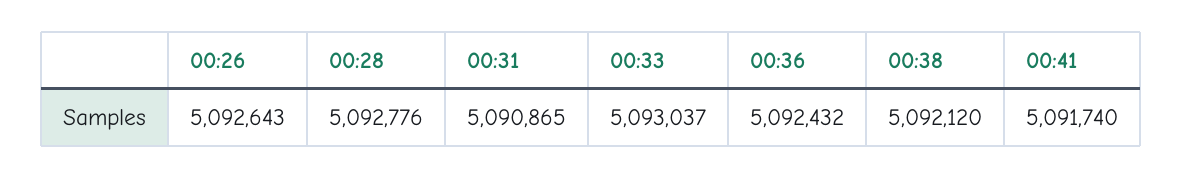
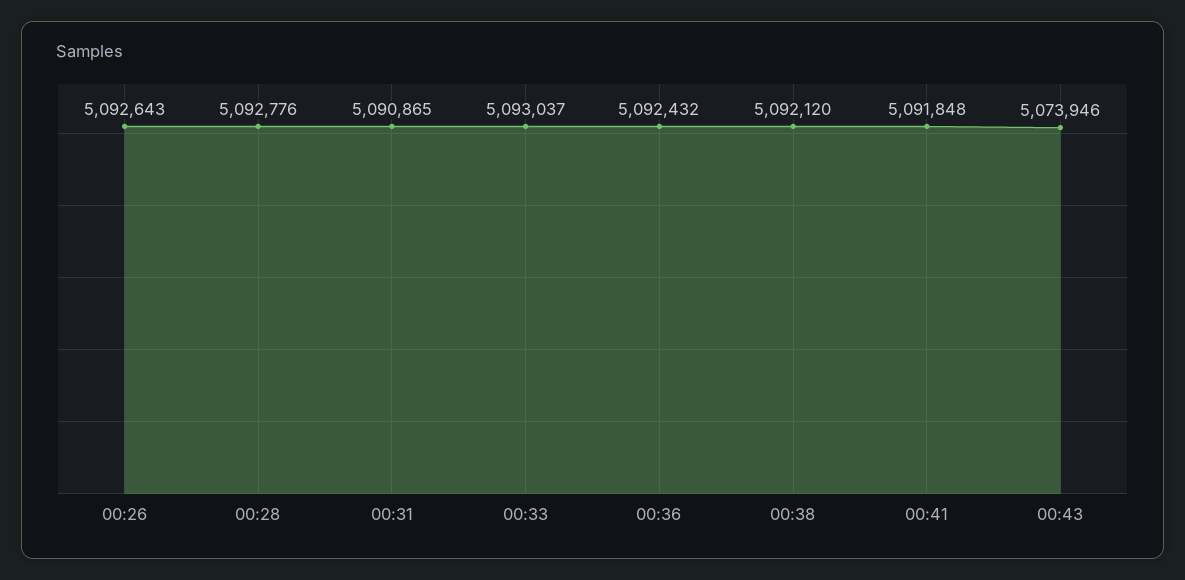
00:41: 5091740 -> 5091848
00:43: none -> 5073946

